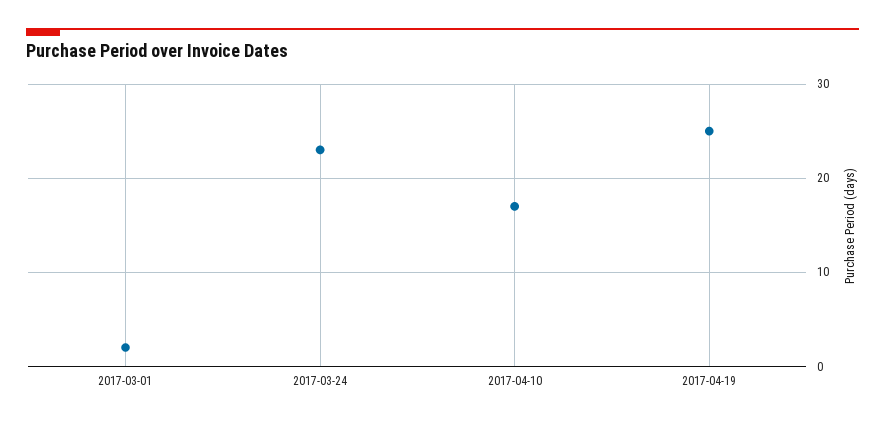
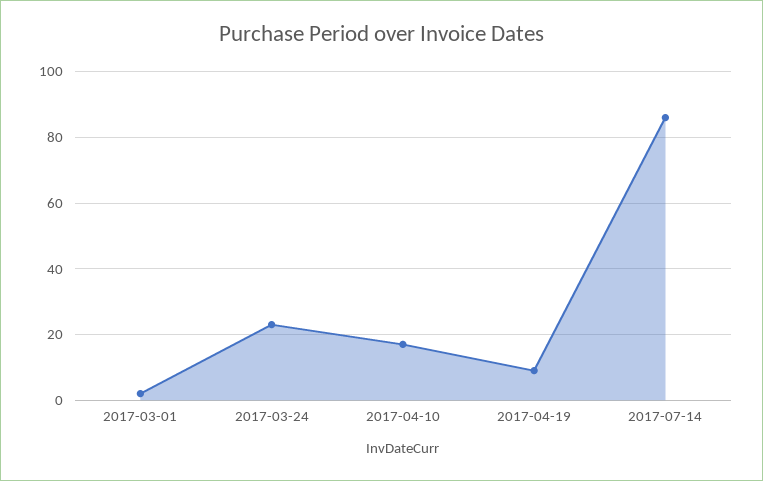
2017-04-19: 25 -> 10
2017-07-14: none -> 85

